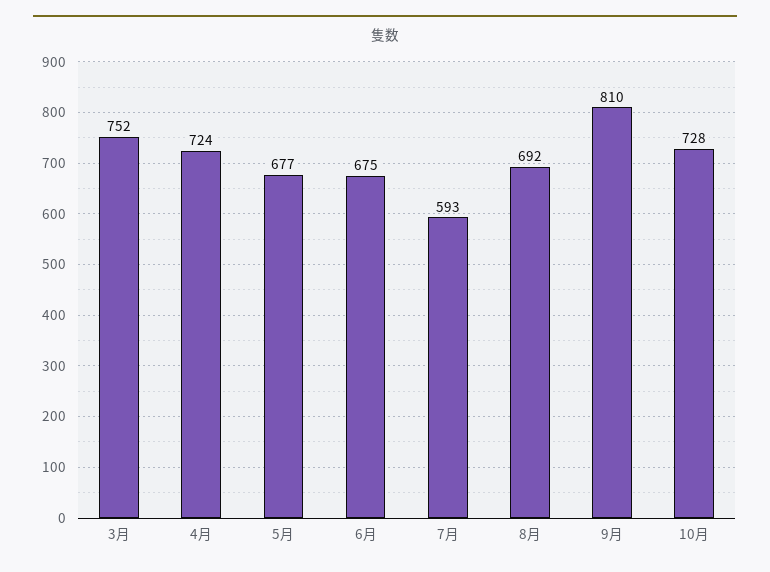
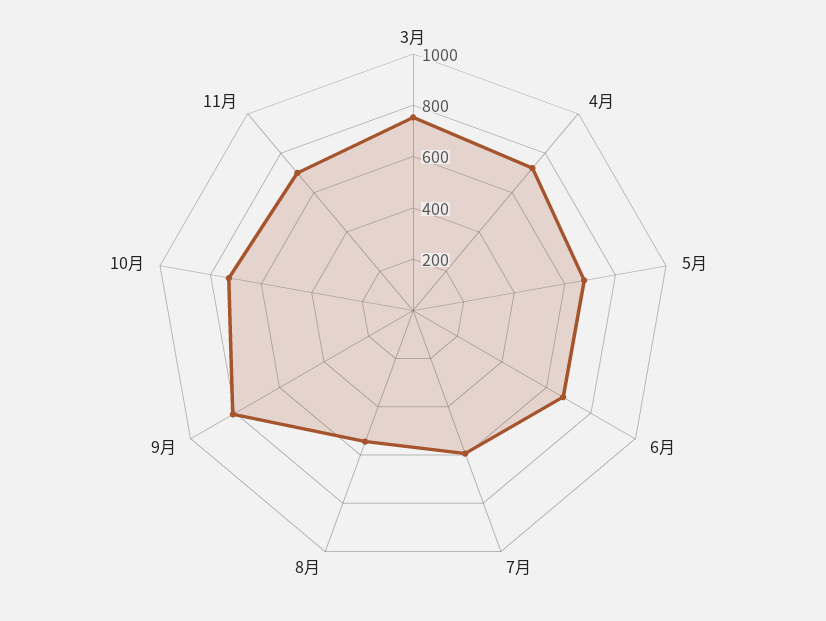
8月: 692 -> 550
11月: none -> 700

